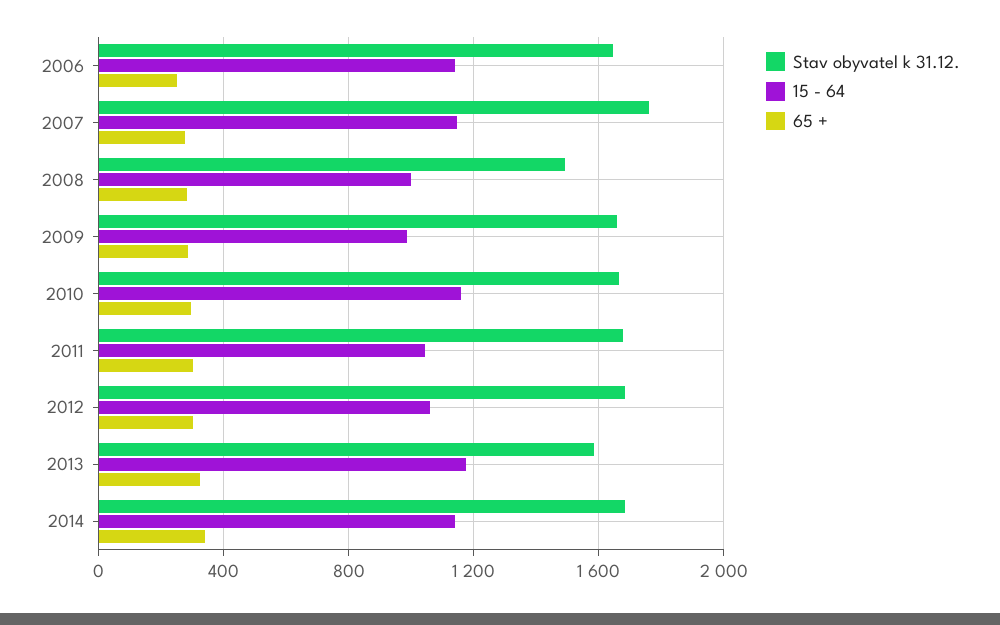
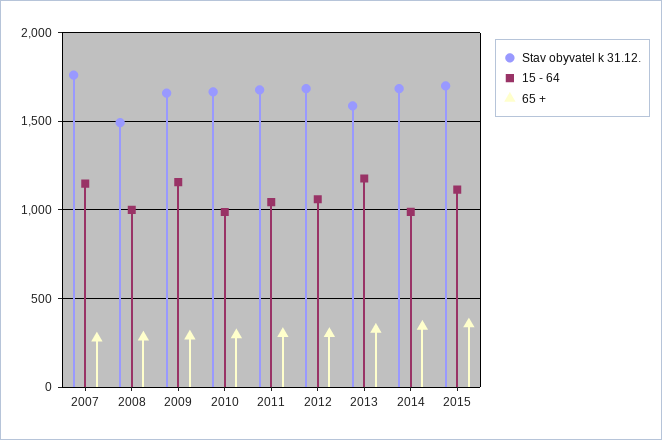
Stav obyvatel k 31.12., 2006: 1650 -> none
15 - 64, 2006: 1150 -> none
65 +, 2006: 250 -> none
15 - 64, 2009: 1000 -> 1150
15 - 64, 2010: 1150 -> 1000
15 - 64, 2014: 1150 -> 1000
Stav obyvatel k 31.12., 2015: none -> 1700
15 - 64, 2015: none -> 1100
65 +, 2015: none -> 350

